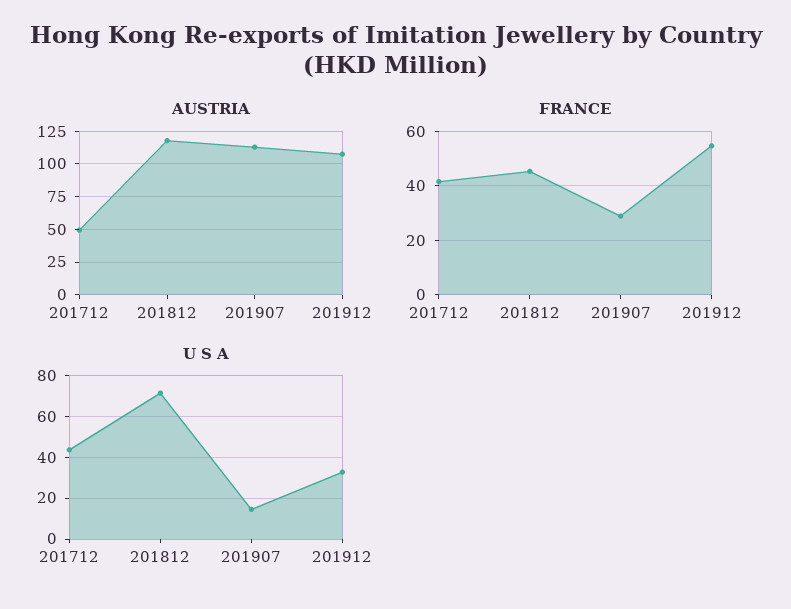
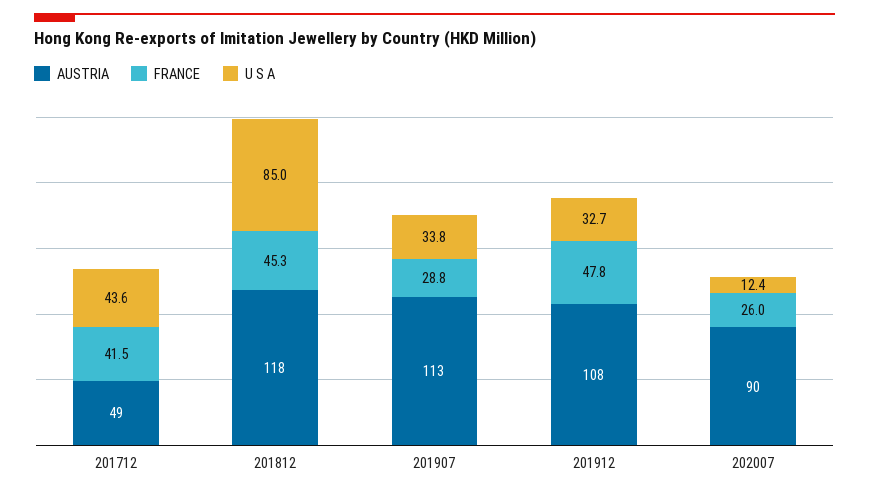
FRANCE, 201912: 55 -> 47.8
U S A, 201812: 70 -> 85
U S A, 201907: 15 -> 33.8
AUSTRIA, 202007: none -> 90
FRANCE, 202007: none -> 26
U S A, 202007: none -> 12.4

